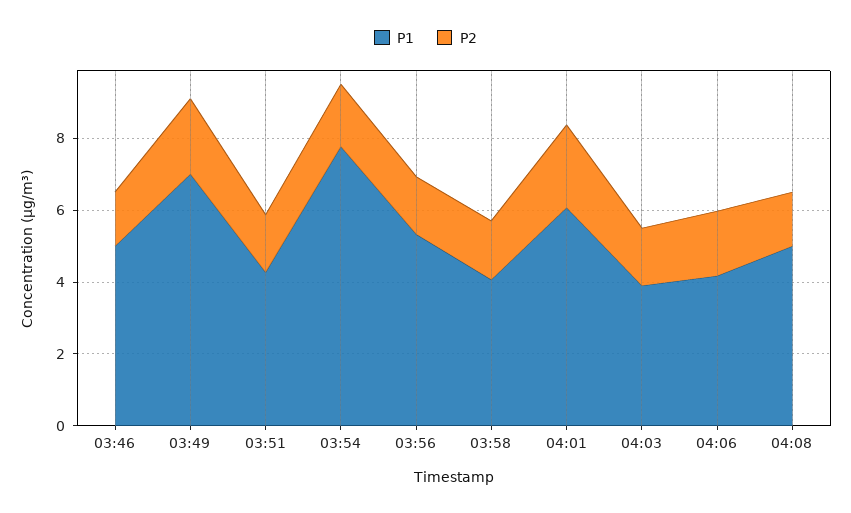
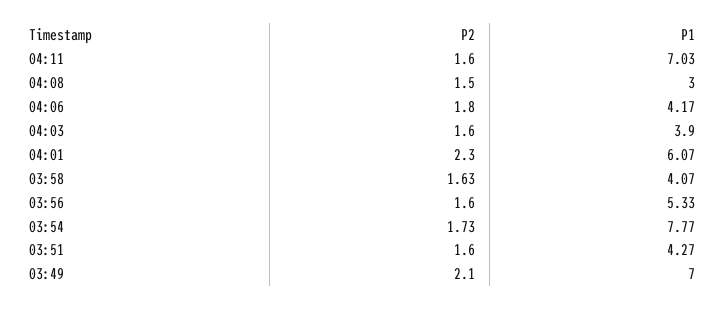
P1, 03:46: 5 -> none
P2, 03:46: 1.5 -> none
P1, 04:08: 5 -> 3
P2, 04:11: none -> 1.6
P1, 04:11: none -> 7.03

